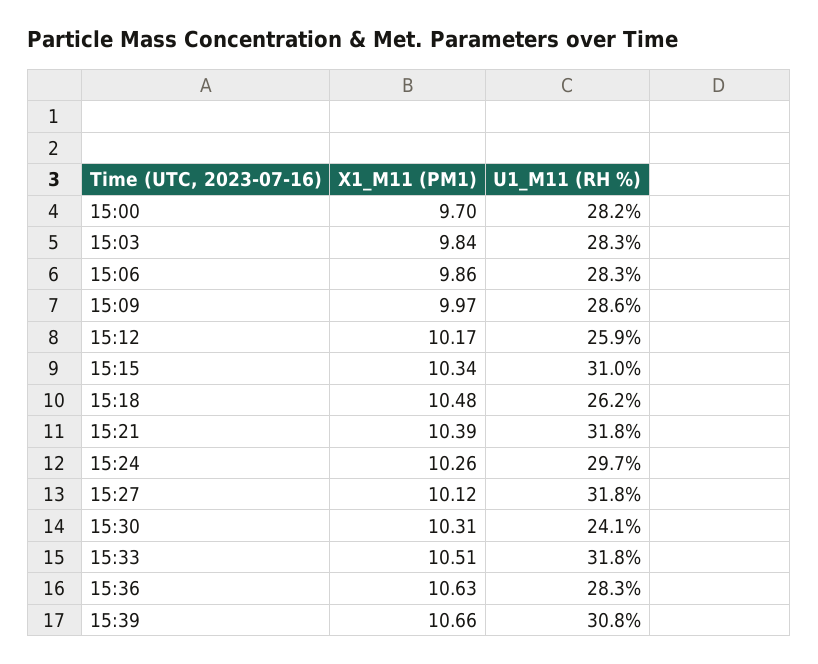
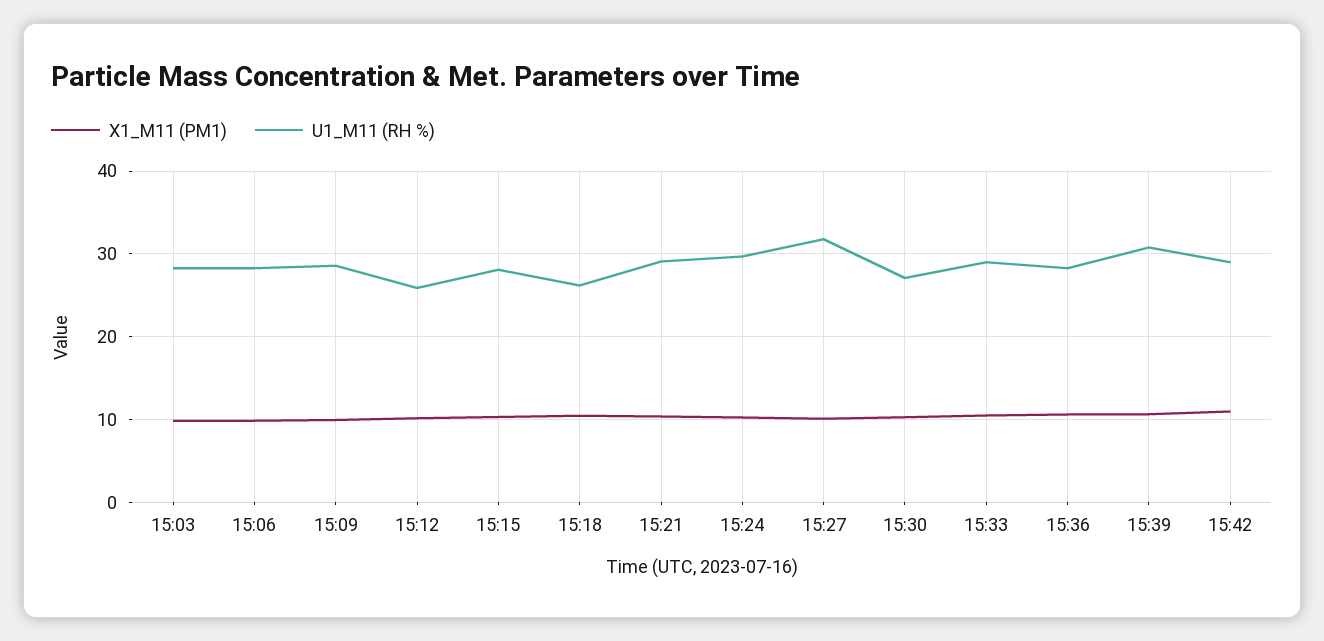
X1_M11 (PM1), 15:00: 9.7 -> none
U1_M11 (RH %), 15:00: 28.2 -> none
U1_M11 (RH %), 15:15: 31 -> 28
U1_M11 (RH %), 15:21: 31.8 -> 29
U1_M11 (RH %), 15:30: 24.1 -> 27
U1_M11 (RH %), 15:33: 31.8 -> 29
X1_M11 (PM1), 15:42: none -> 11
U1_M11 (RH %), 15:42: none -> 29

